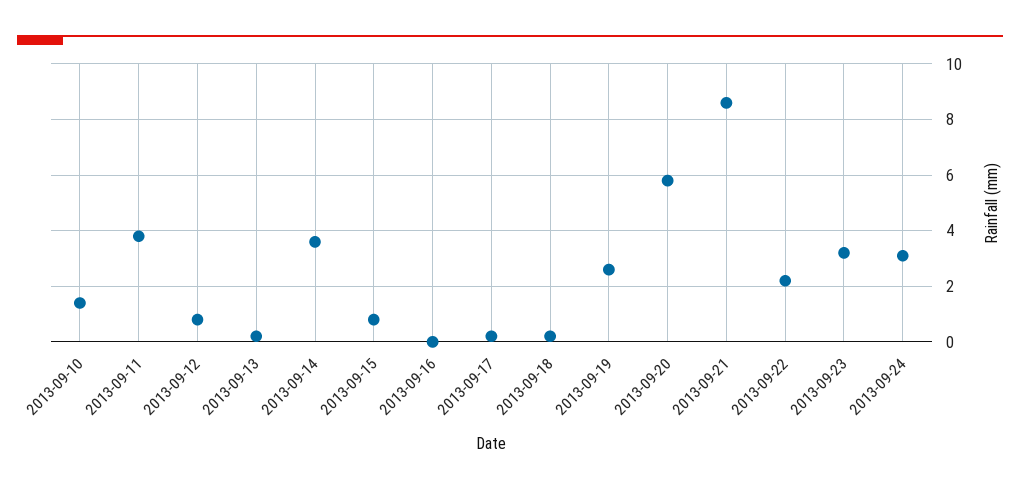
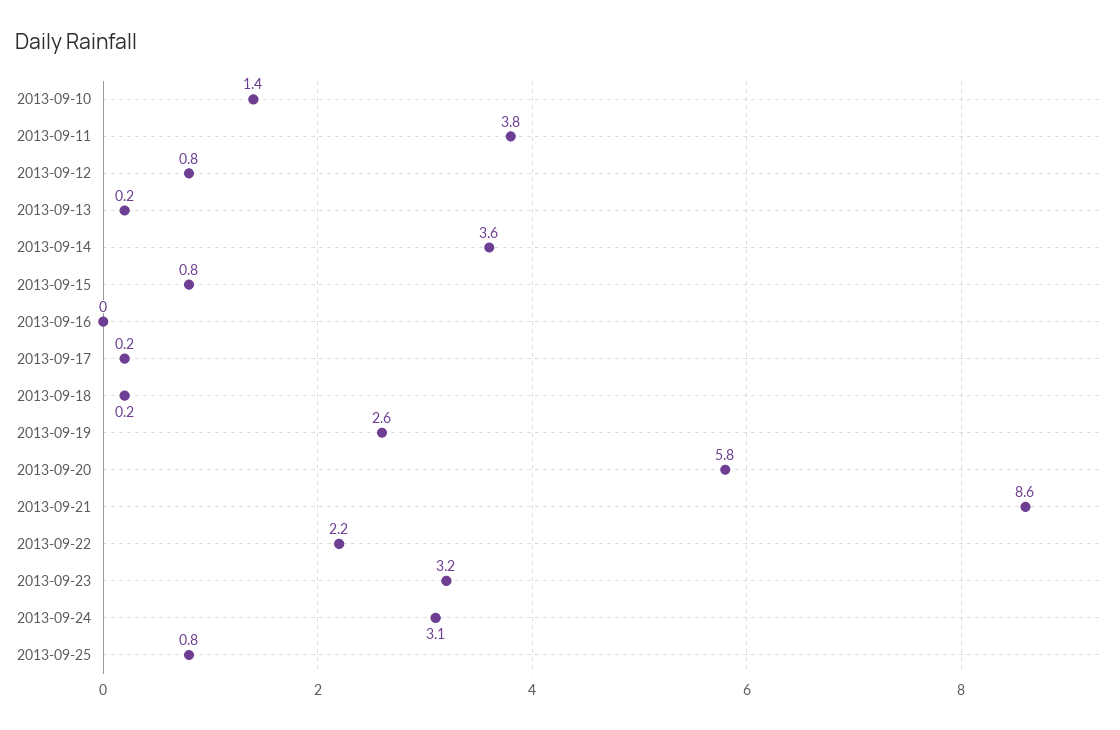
2013-09-25: none -> 0.8

